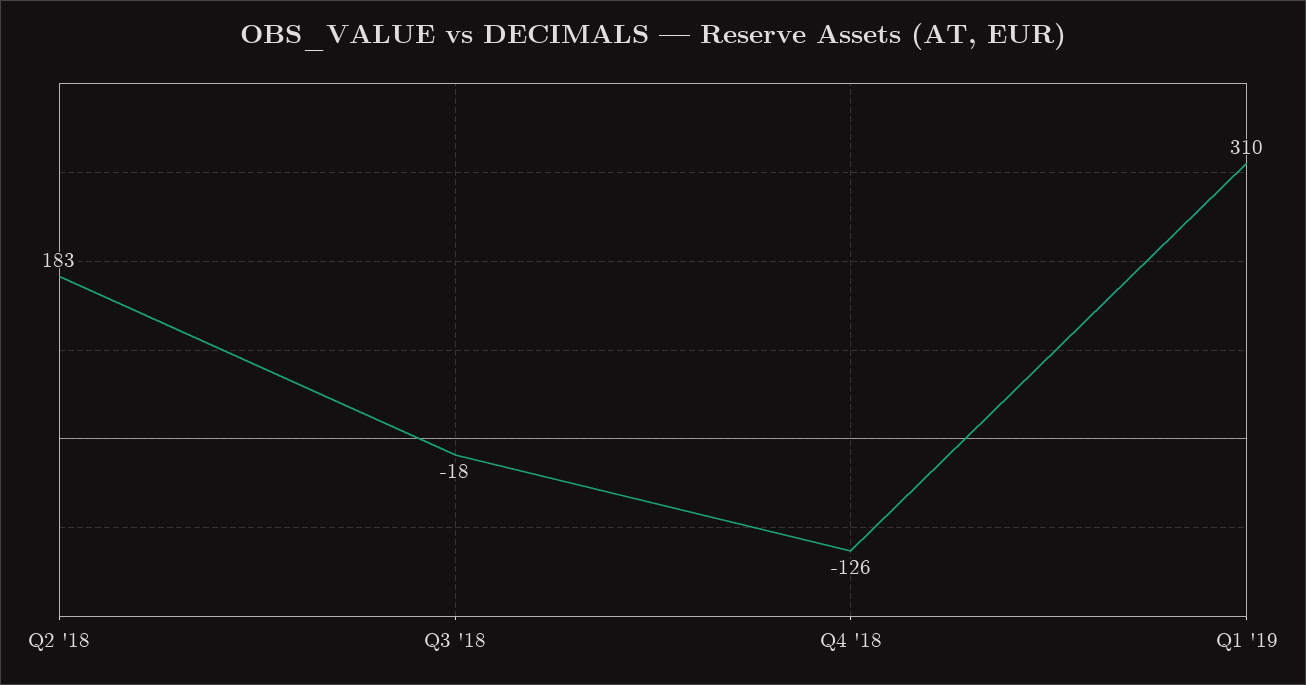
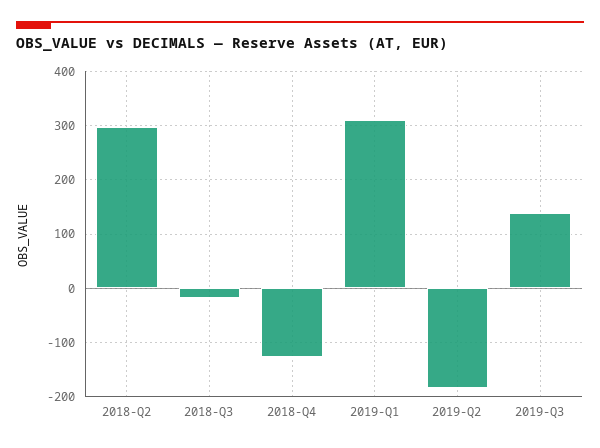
Q2 '18: 183 -> 300
2019-Q2: none -> -180
2019-Q3: none -> 140

